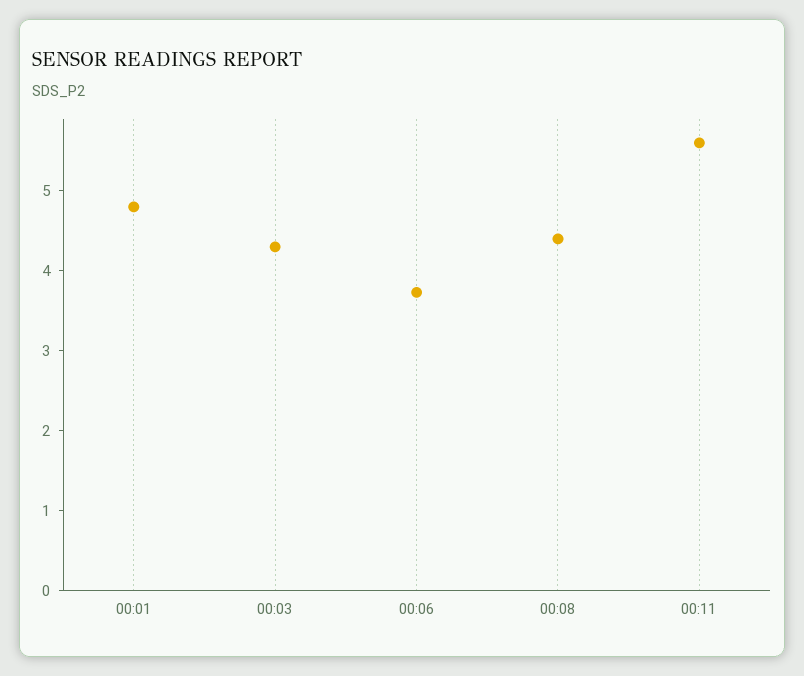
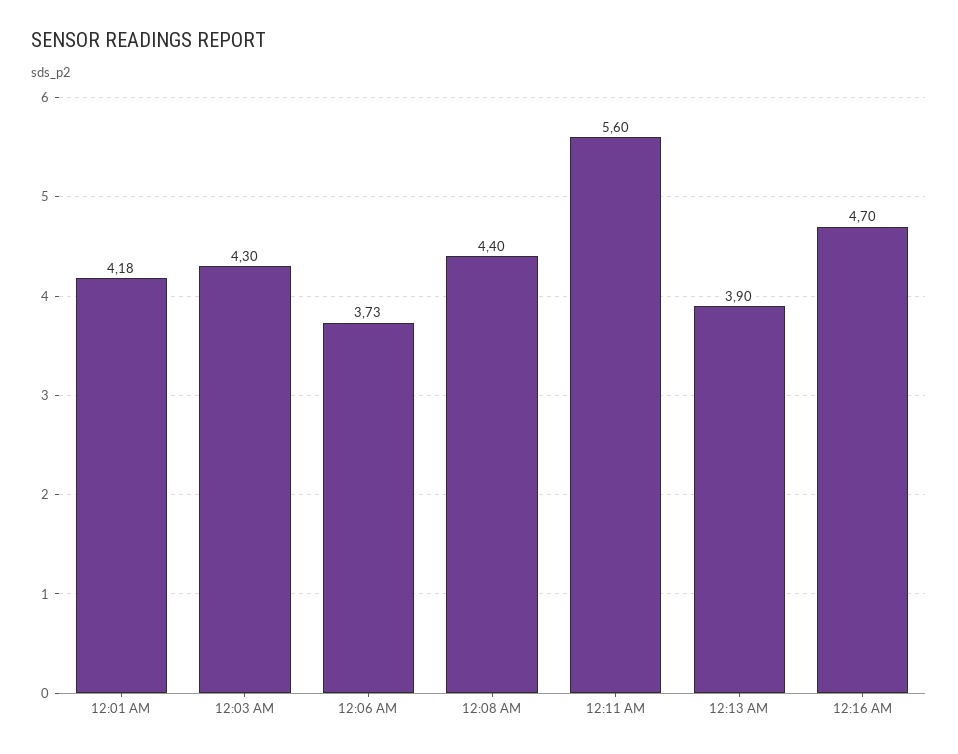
00:01: 4.8 -> 4.18
12:13 AM: none -> 3.9
12:16 AM: none -> 4.7

